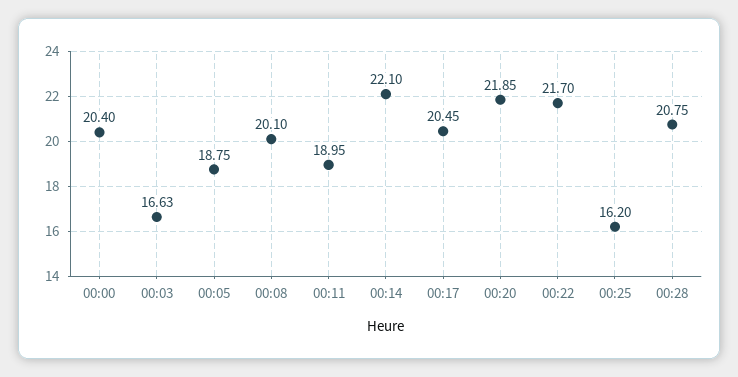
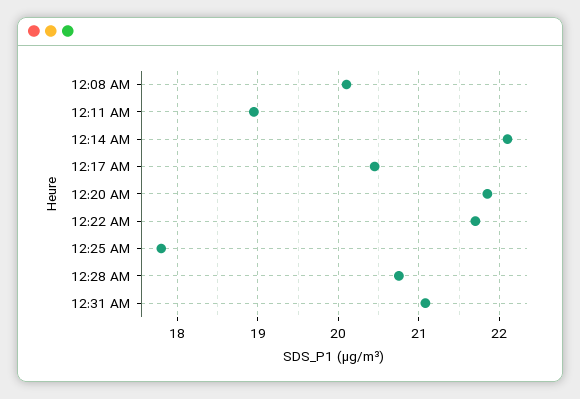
00:00: 20.4 -> none
00:03: 16.63 -> none
00:05: 18.75 -> none
00:25: 16.2 -> 17.8
12:31 AM: none -> 21.1

